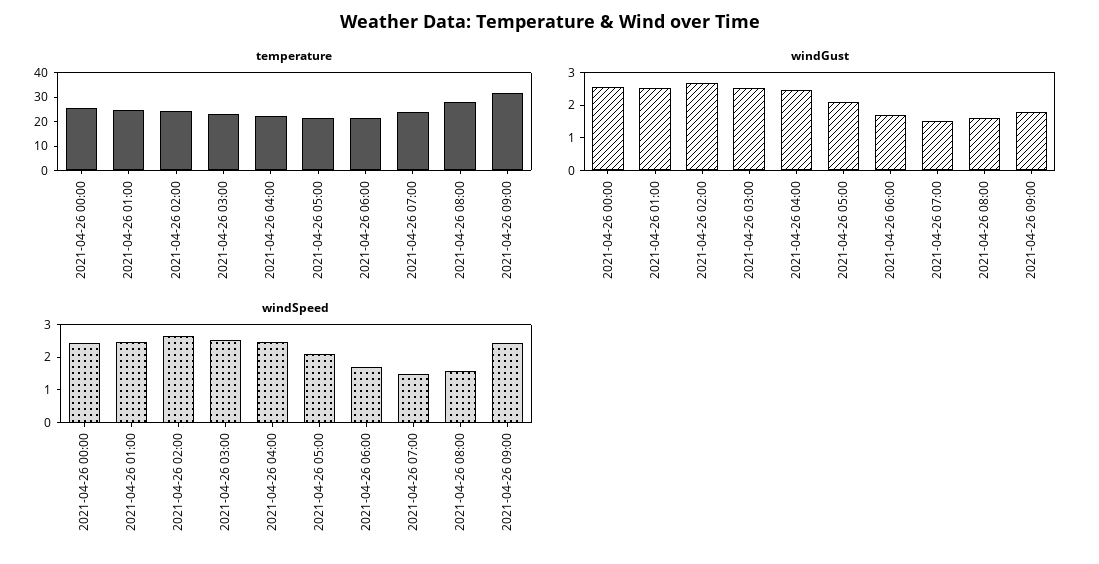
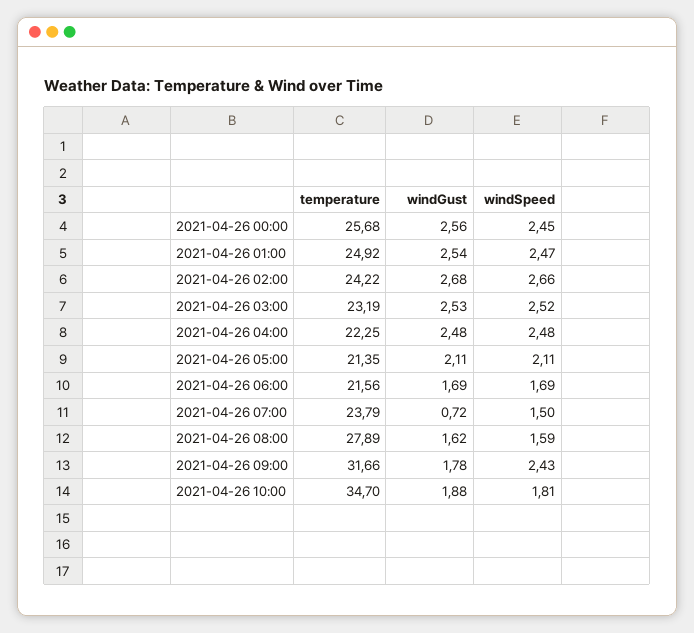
windGust, 2021-04-26 07:00: 1.5 -> 0.72
temperature, 2021-04-26 10:00: none -> 34.7
windGust, 2021-04-26 10:00: none -> 1.88
windSpeed, 2021-04-26 10:00: none -> 1.81

